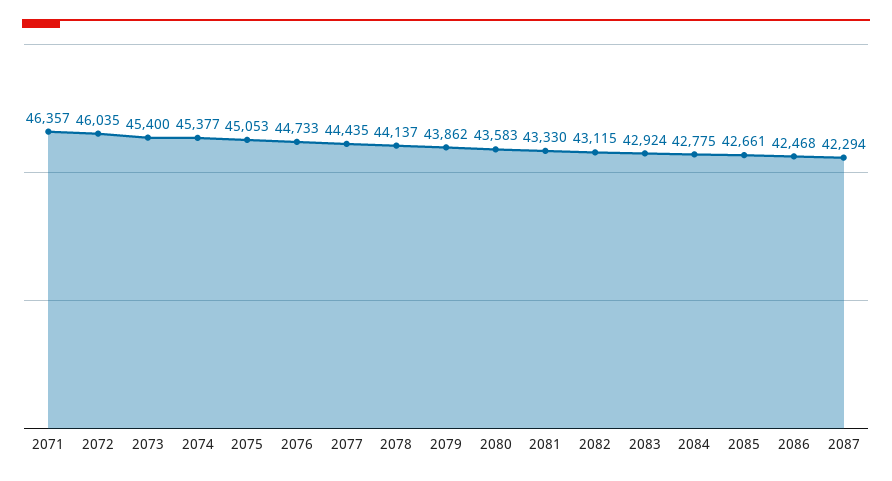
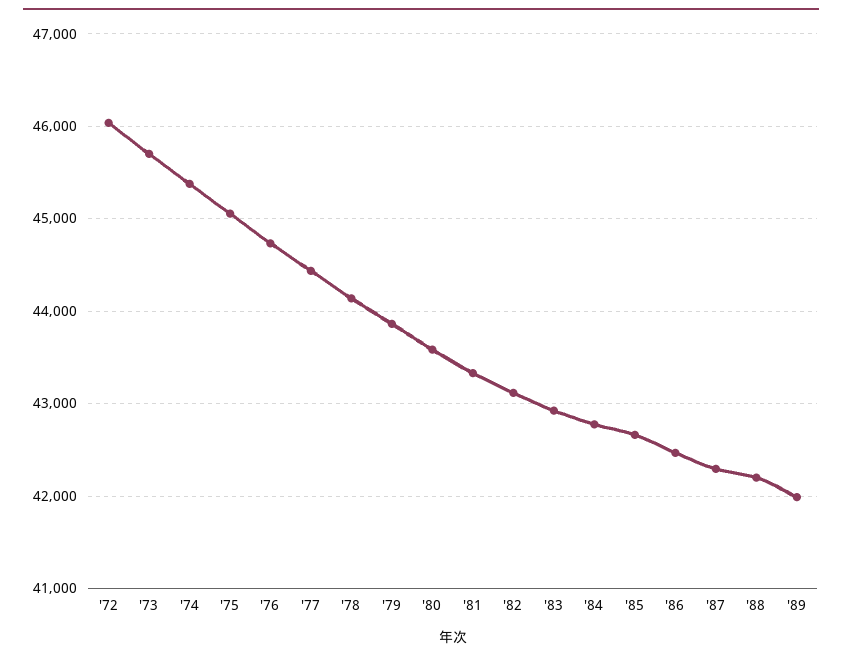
2071: 46357 -> none
2073: 45400 -> 45700
'88: none -> 42200
'89: none -> 42000

